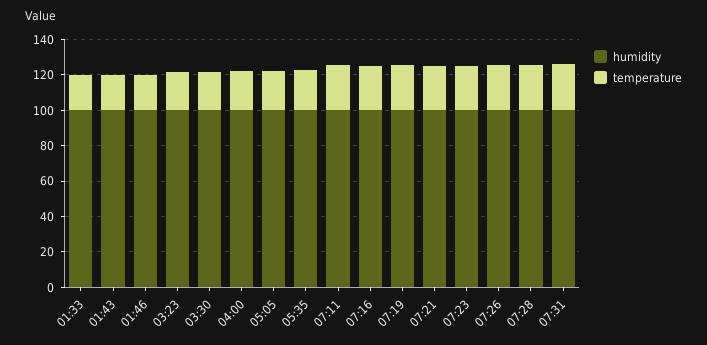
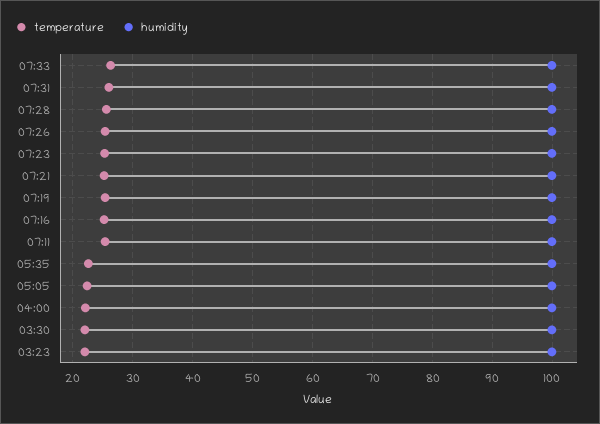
humidity, 01:33: 100 -> none
temperature, 01:33: 20 -> none
humidity, 01:43: 100 -> none
temperature, 01:43: 20 -> none
humidity, 01:46: 100 -> none
temperature, 01:46: 20 -> none
temperature, 07:33: none -> 26
humidity, 07:33: none -> 100

